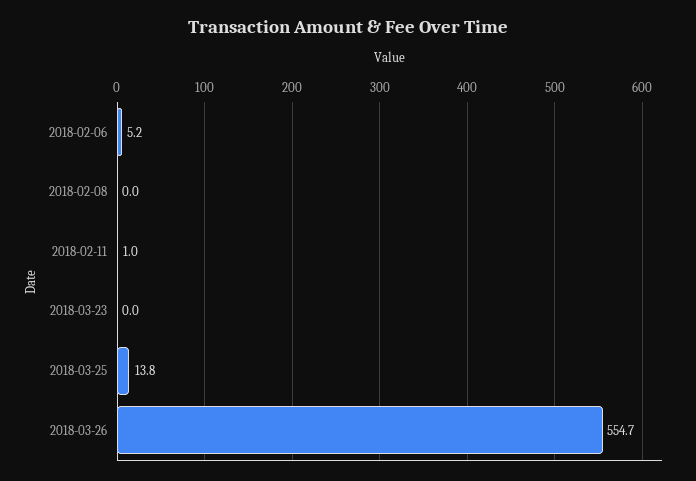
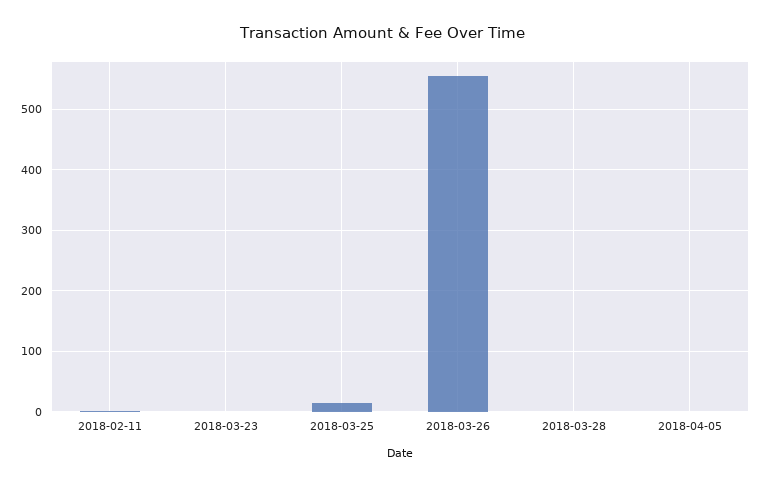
2018-02-06: 5.2 -> none
2018-02-08: 0 -> none
2018-03-28: none -> 0
2018-04-05: none -> 0

